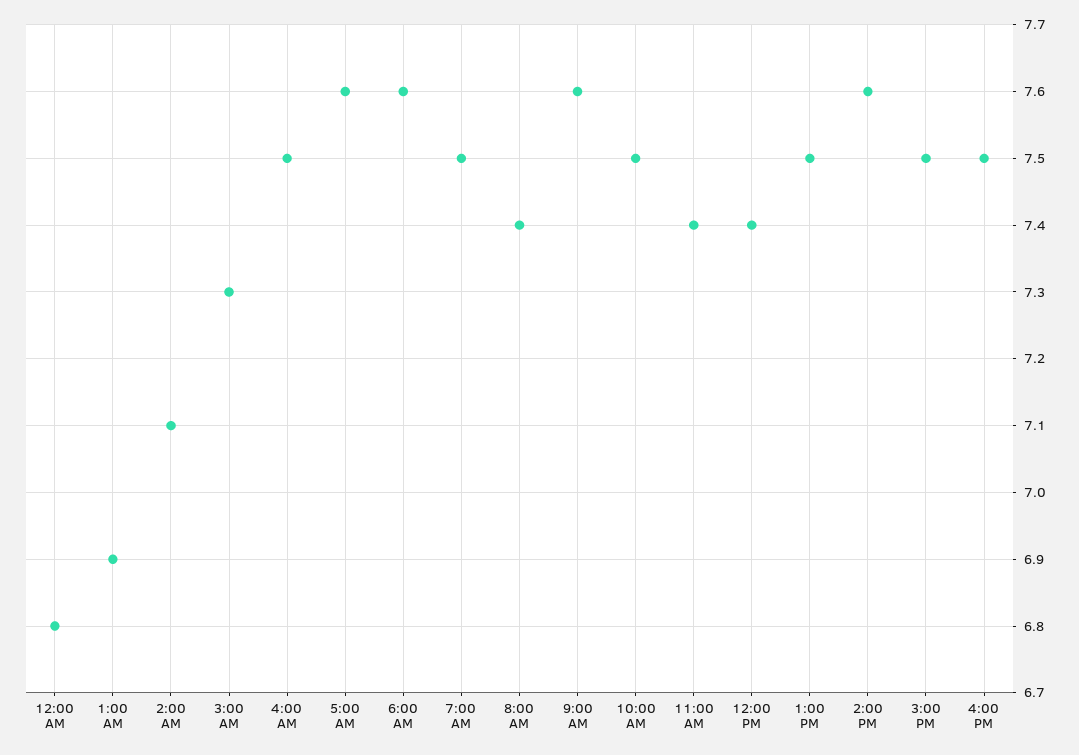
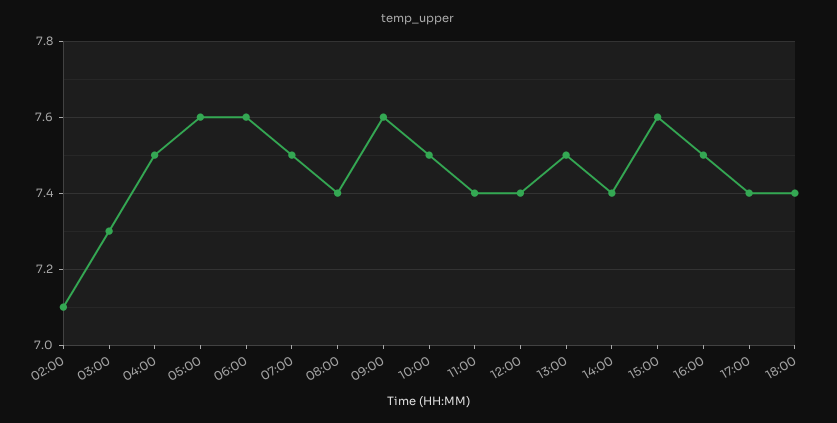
12:00 AM: 6.8 -> none
1:00 AM: 6.9 -> none
2:00 PM: 7.6 -> 7.4
3:00 PM: 7.5 -> 7.6
17:00: none -> 7.4
18:00: none -> 7.4

